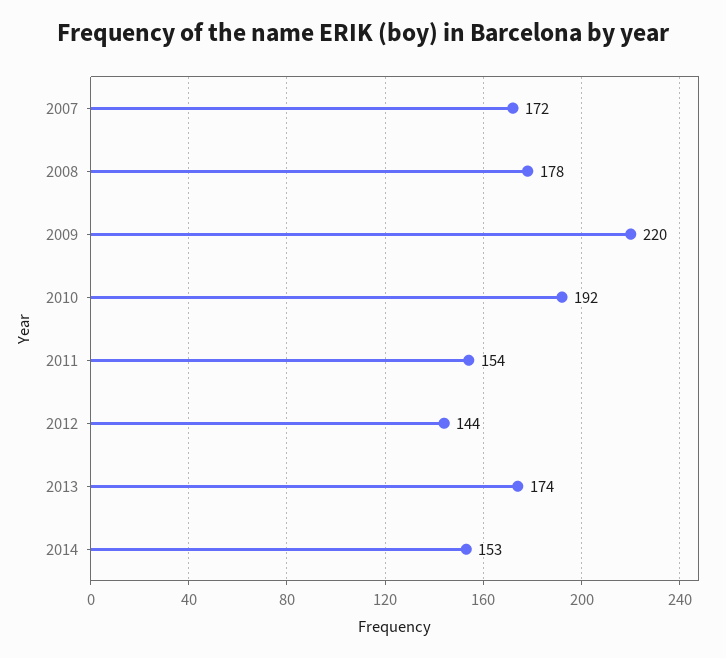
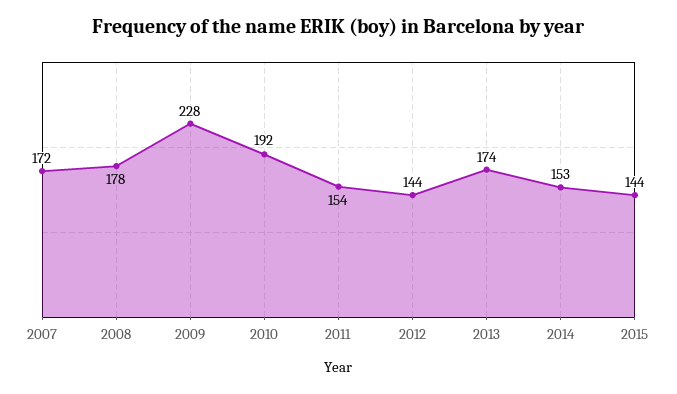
2009: 220 -> 228
2015: none -> 144

